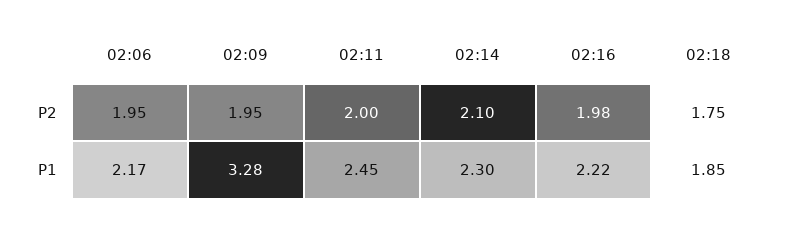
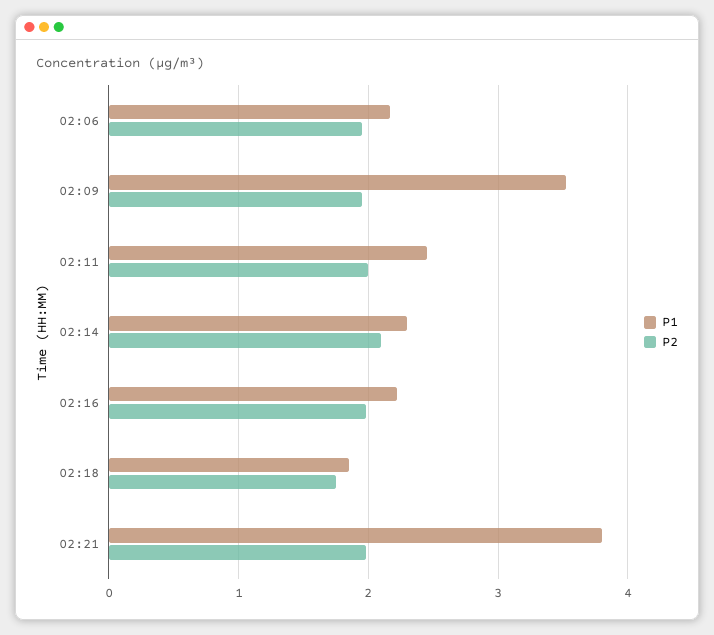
P1, 02:09: 3.28 -> 3.5
P1, 02:21: none -> 3.8
P2, 02:21: none -> 2

